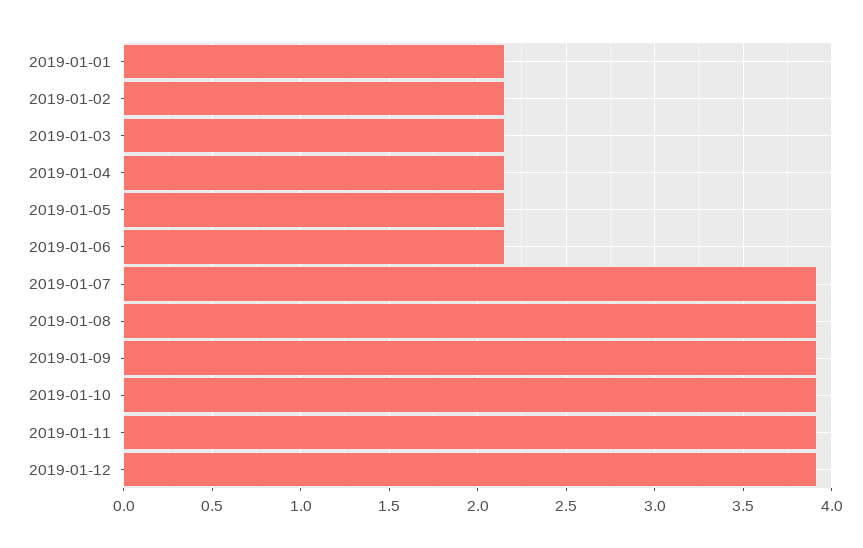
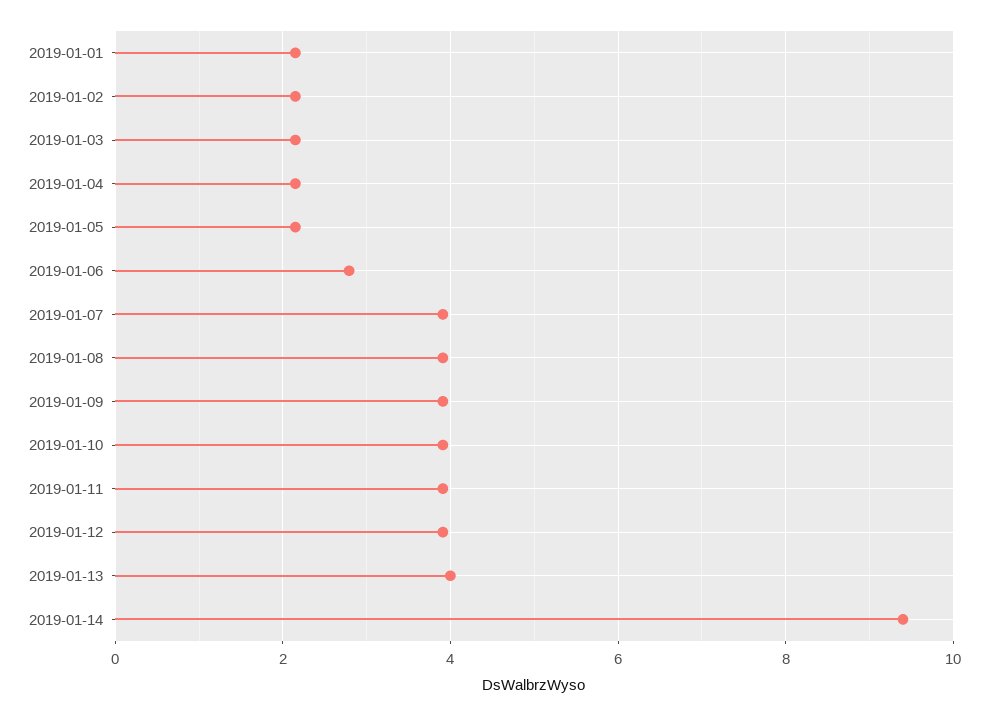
2019-01-06: 2.15 -> 2.8
2019-01-13: none -> 4
2019-01-14: none -> 9.4

